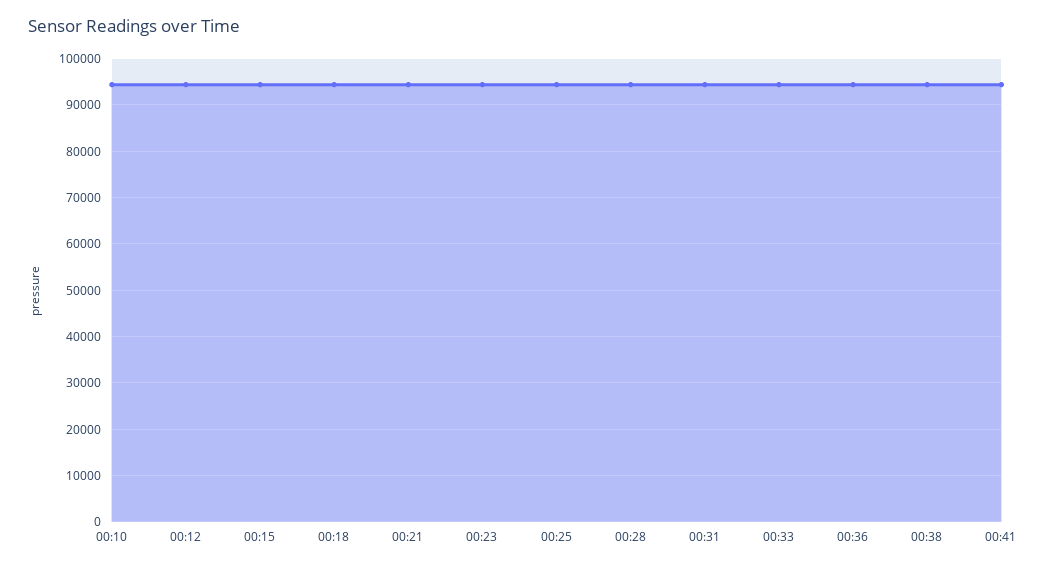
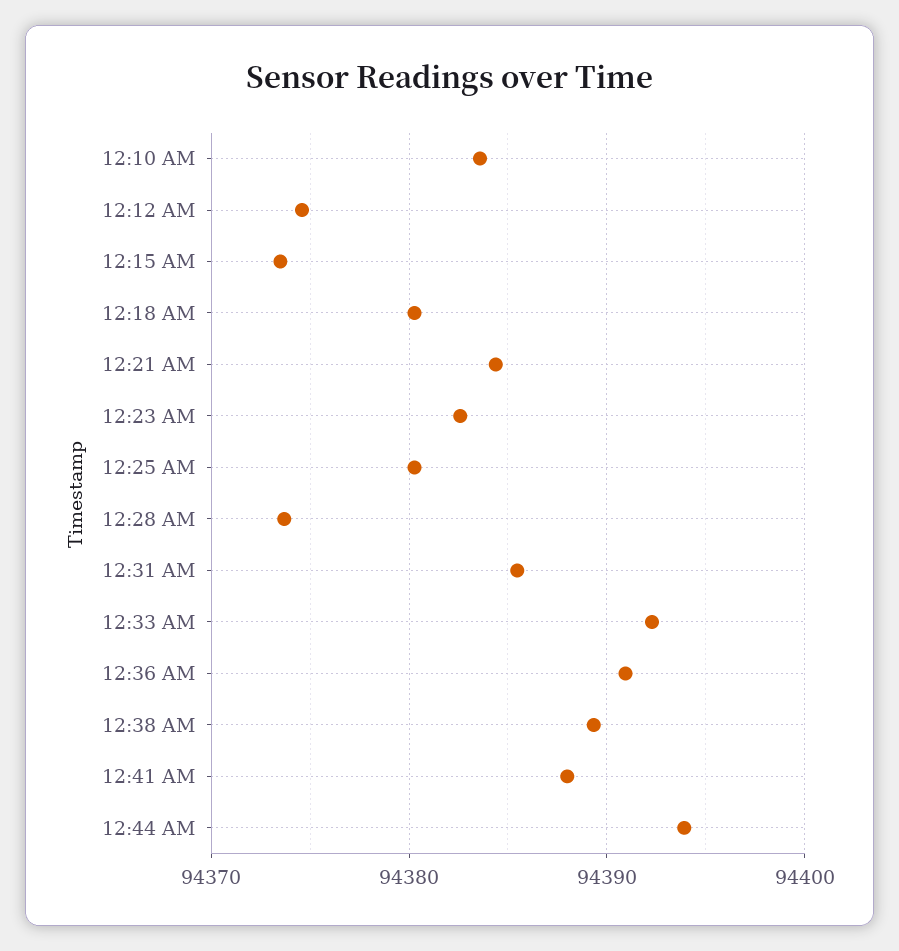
12:44 AM: none -> 94394

